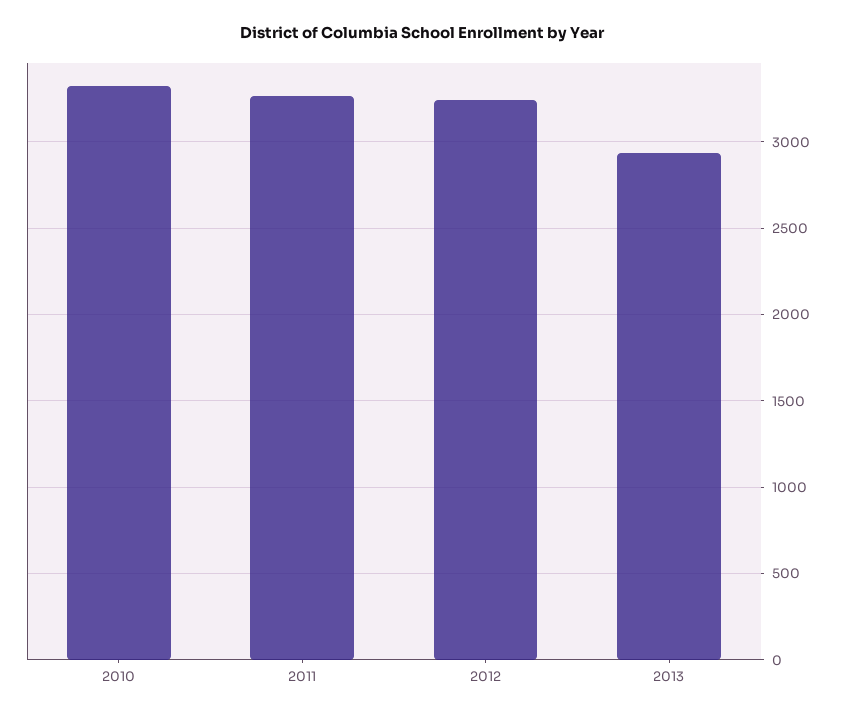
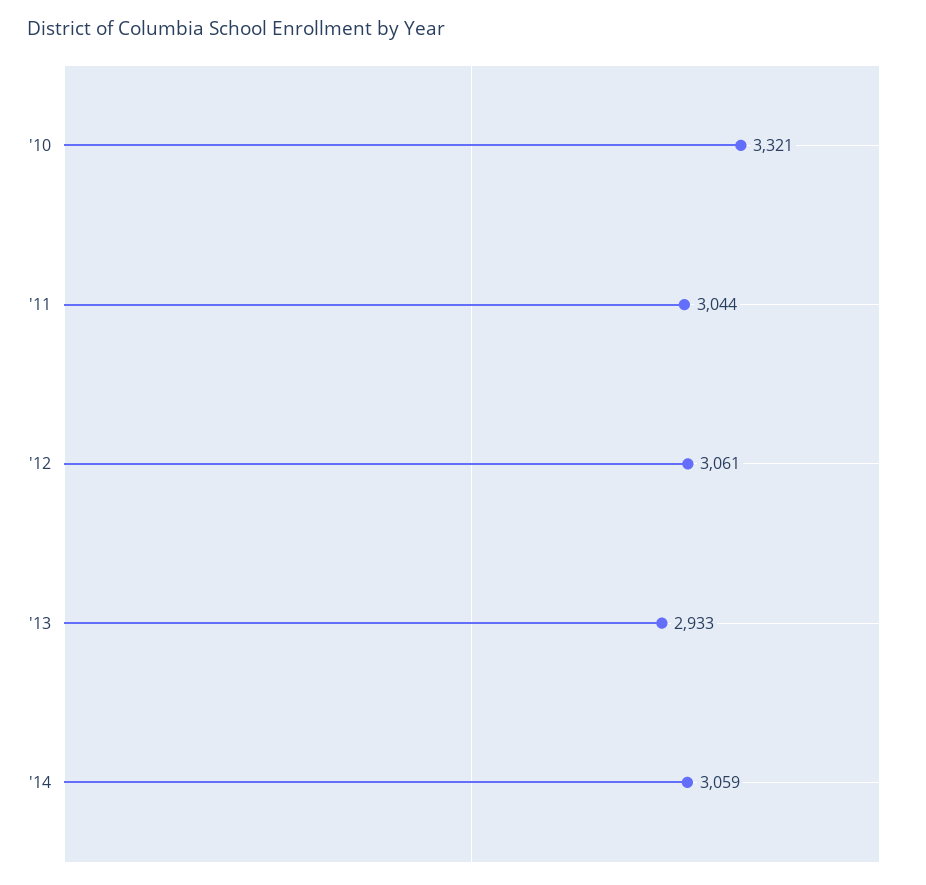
2011: 3250 -> 3044
2012: 3250 -> 3061
'14: none -> 3059

